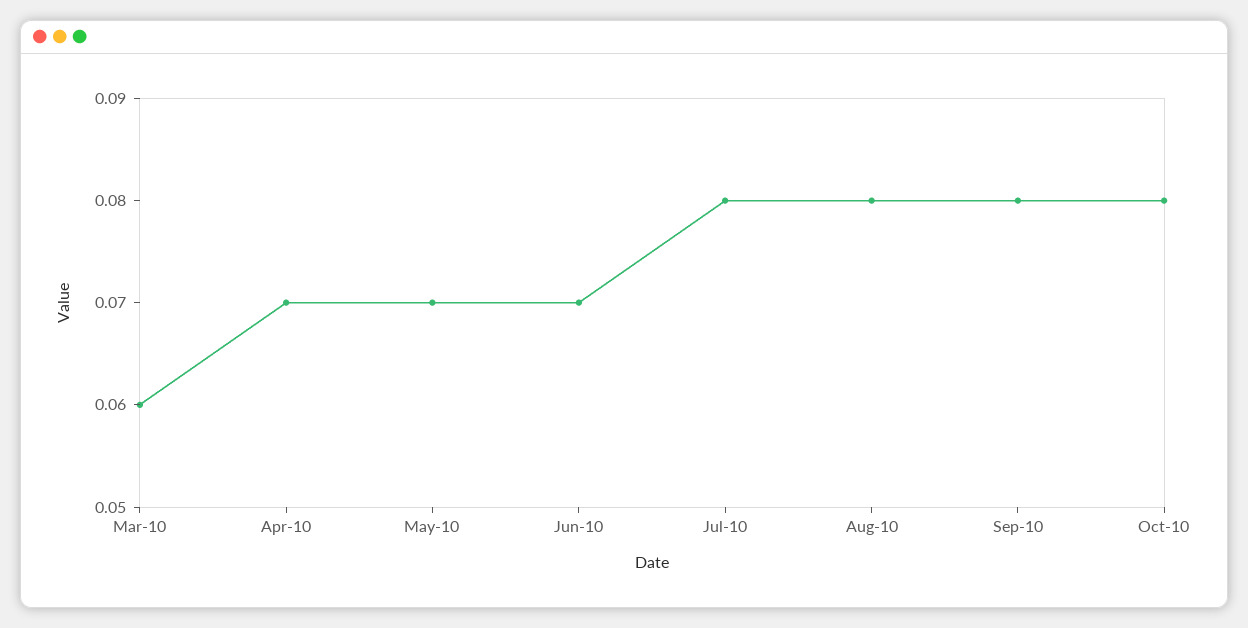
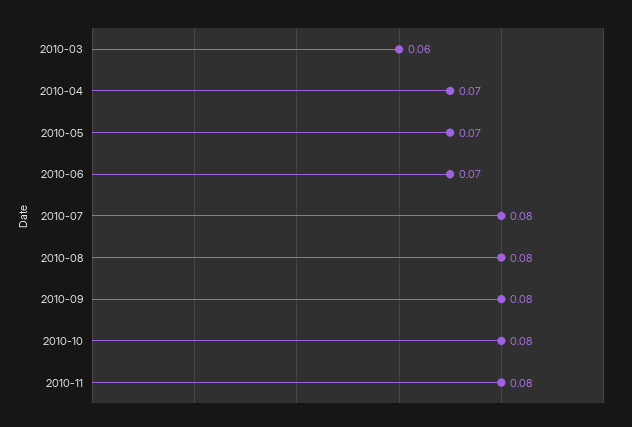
2010-11: none -> 0.08

